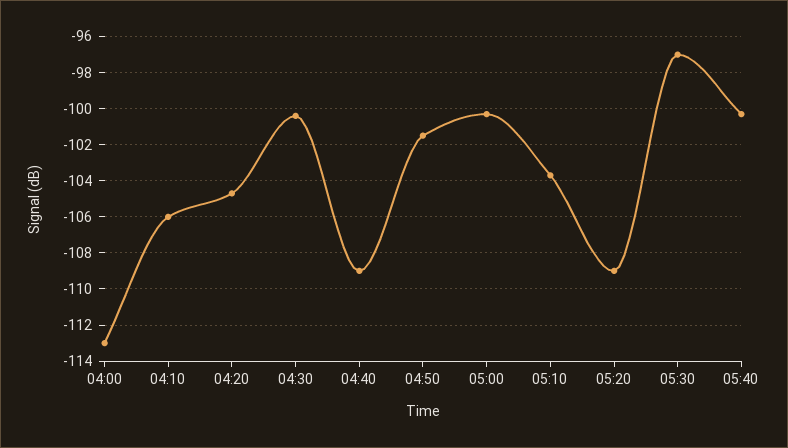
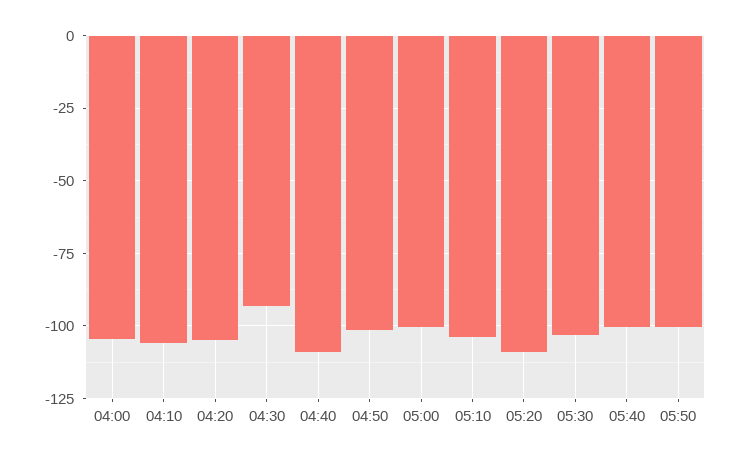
04:00: -113 -> -105
04:30: -100.5 -> -92.5
05:30: -97 -> -102.5
05:50: none -> -100

